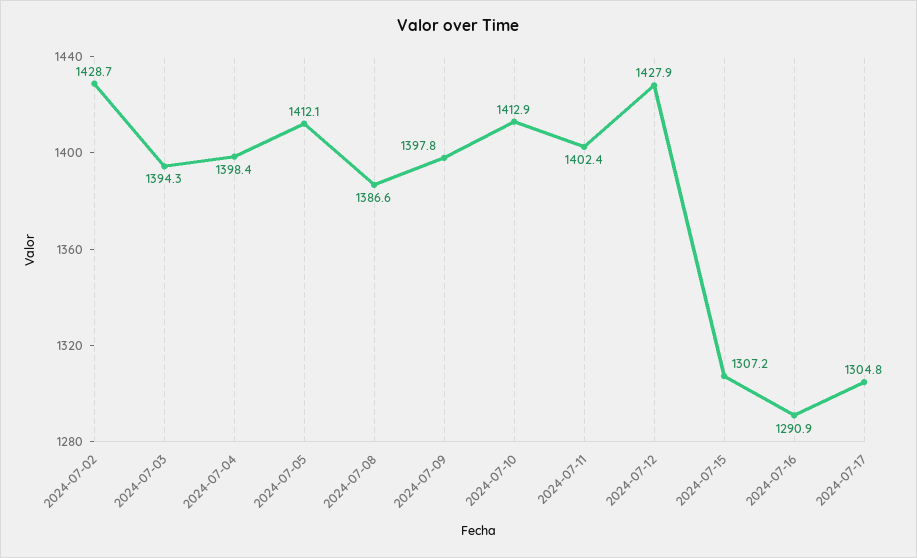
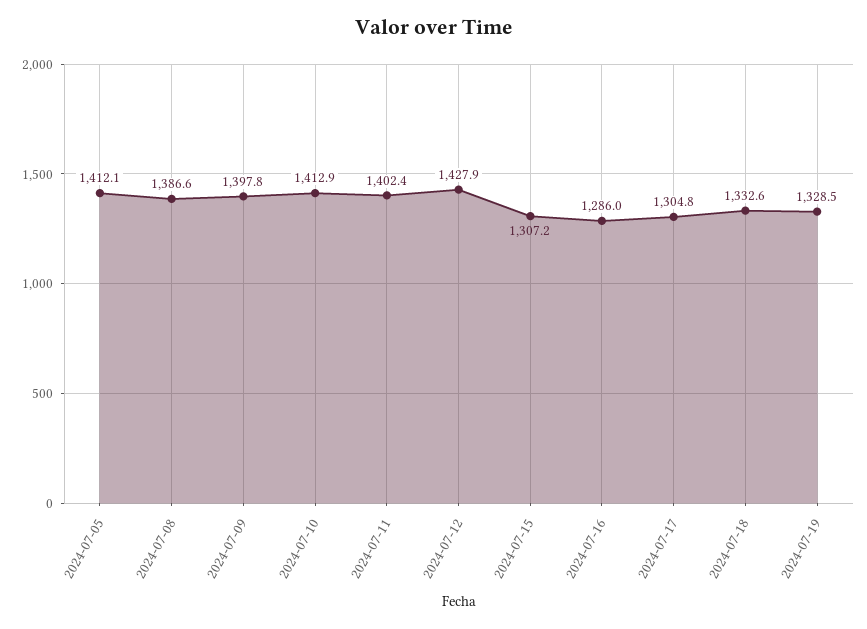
2024-07-02: 1428.7 -> none
2024-07-03: 1394.3 -> none
2024-07-04: 1398.4 -> none
2024-07-16: 1290.9 -> 1286
2024-07-18: none -> 1332.6
2024-07-19: none -> 1328.5

